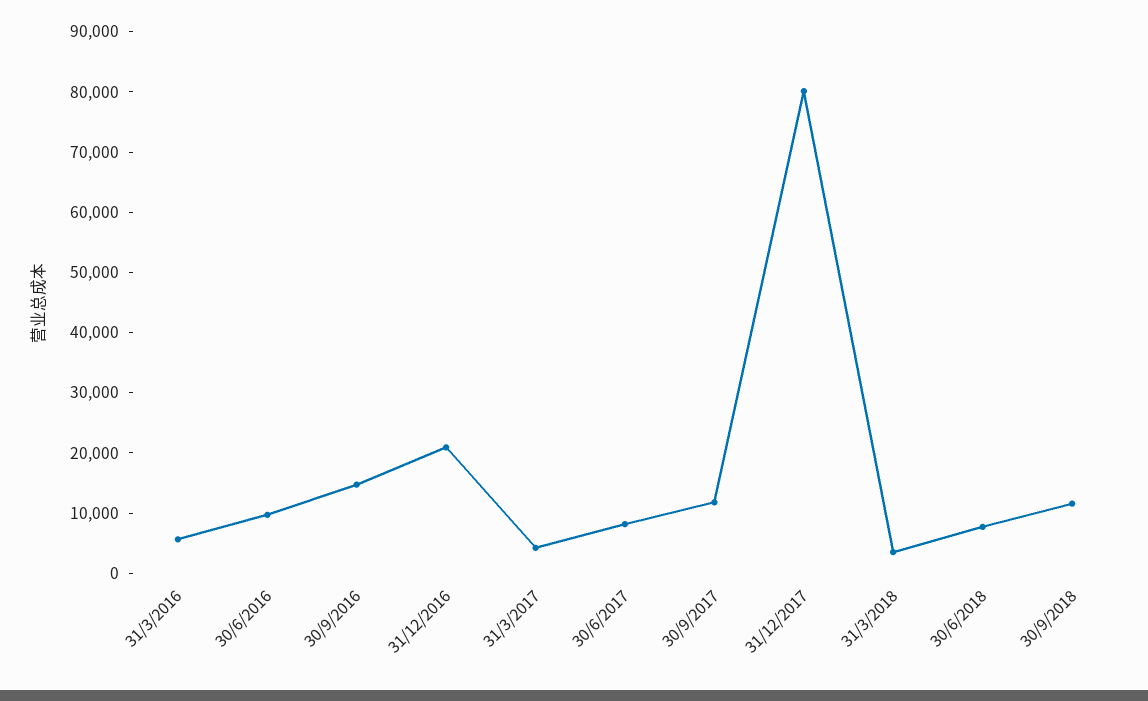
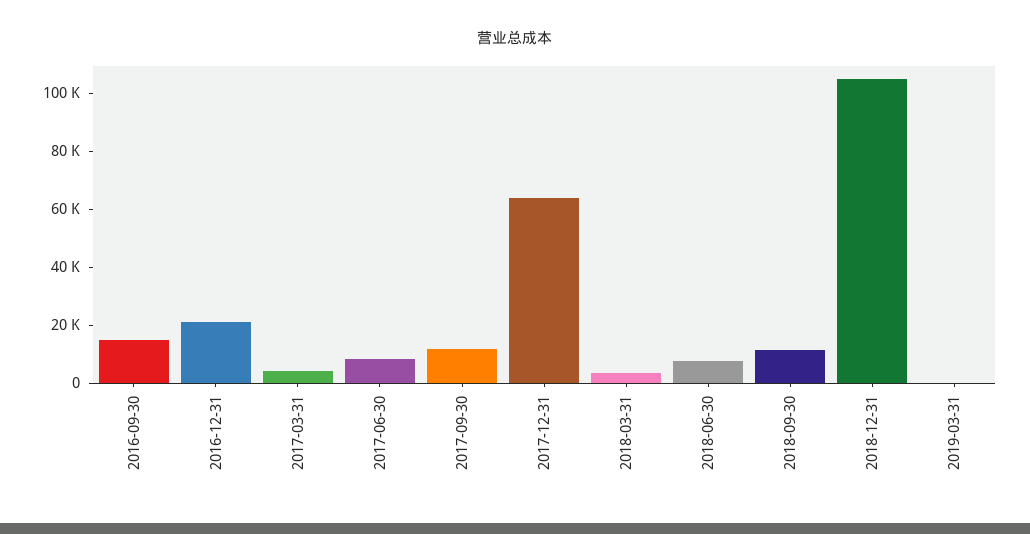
31/3/2016: 6000 -> none
30/6/2016: 10000 -> none
31/12/2017: 80000 -> 65000
2018-12-31: none -> 105000
2019-03-31: none -> 0

